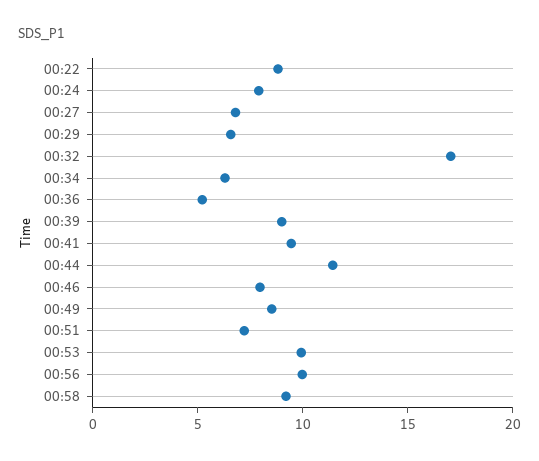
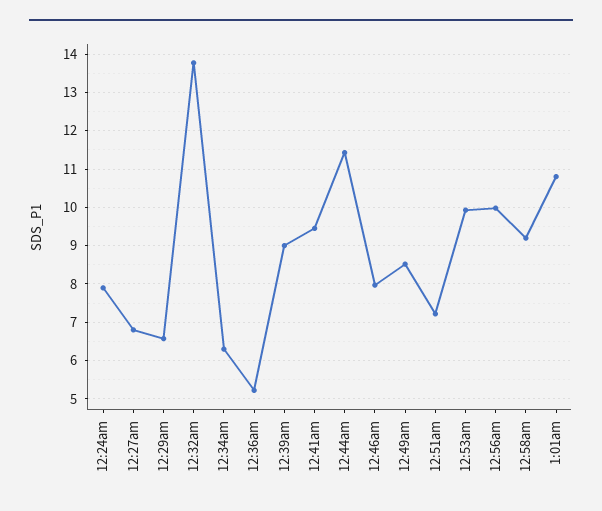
00:22: 9 -> none
00:32: 17 -> 13.8
1:01am: none -> 10.8

